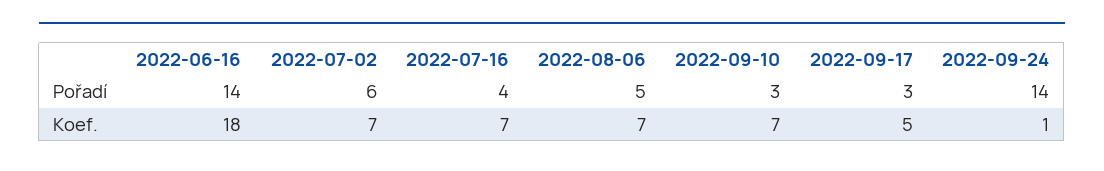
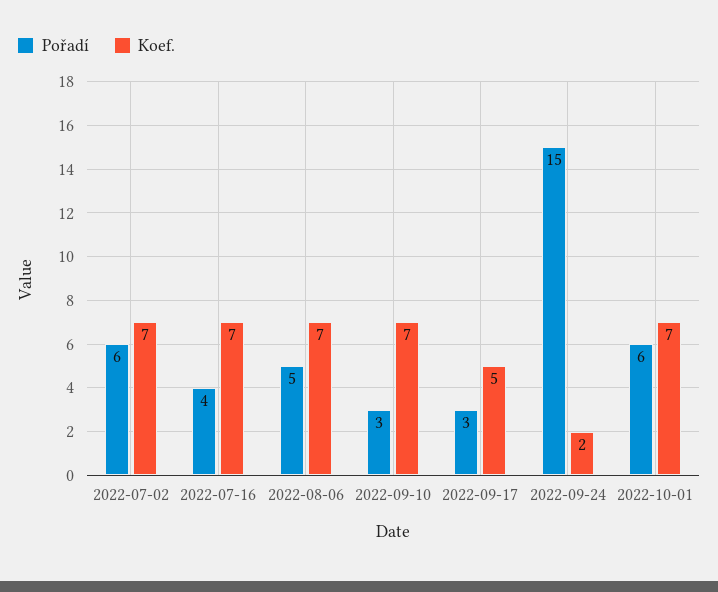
Pořadí, 2022-06-16: 14 -> none
Pořadí, 2022-09-24: 14 -> 15
Koef., 2022-06-16: 18 -> none
Koef., 2022-09-24: 1 -> 2
Pořadí, 2022-10-01: none -> 6
Koef., 2022-10-01: none -> 7

